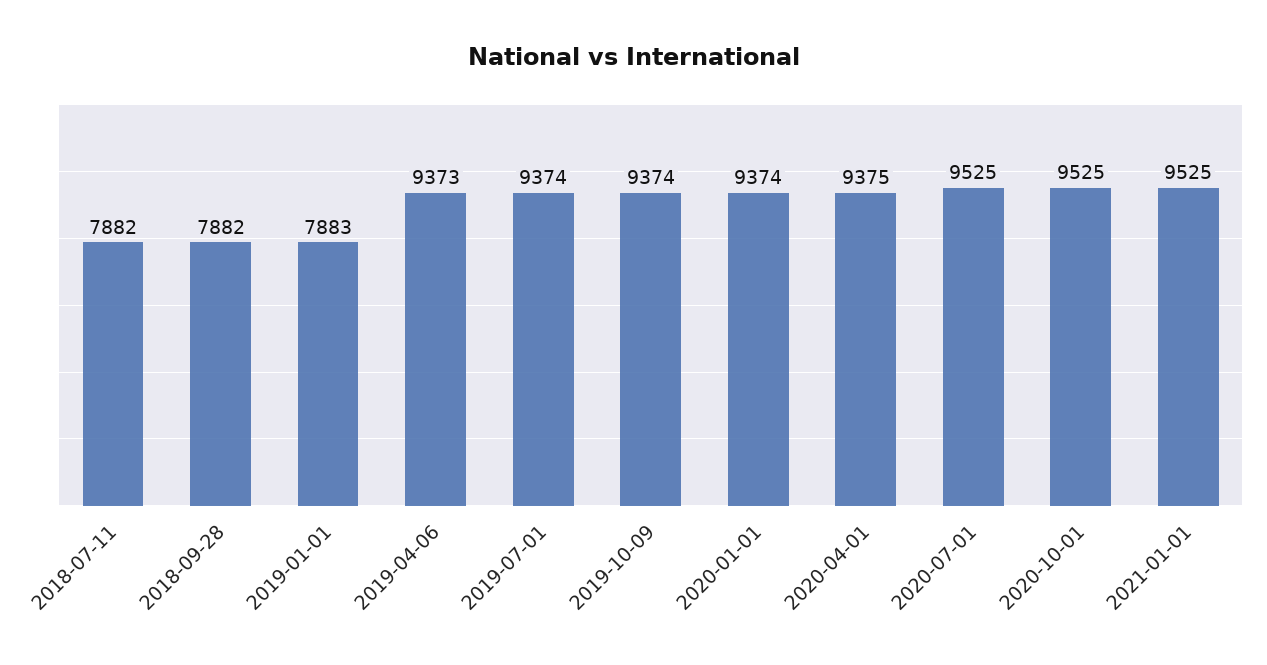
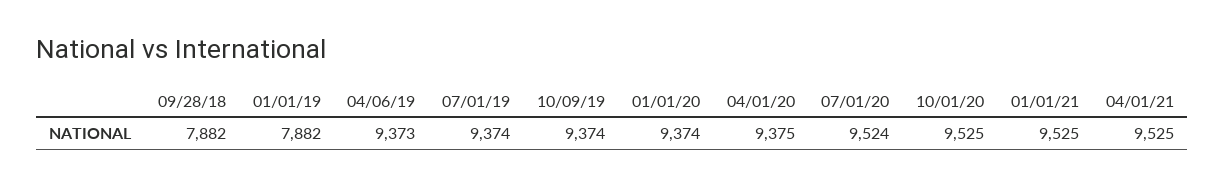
2018-07-11: 7882 -> none
2019-01-01: 7883 -> 7882
2020-07-01: 9525 -> 9524
04/01/21: none -> 9525

